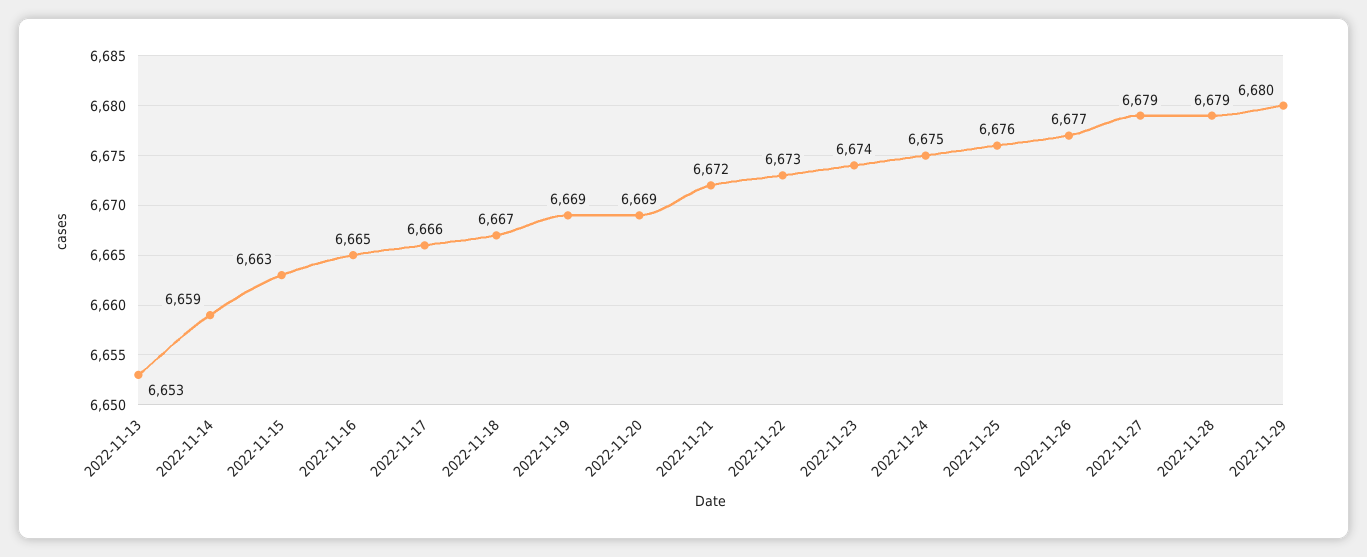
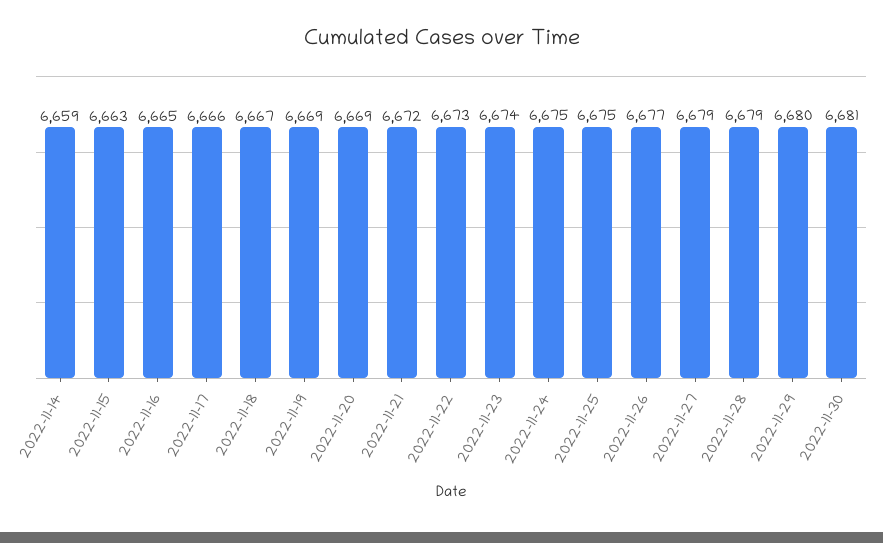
2022-11-13: 6653 -> none
2022-11-25: 6676 -> 6675
2022-11-30: none -> 6681

